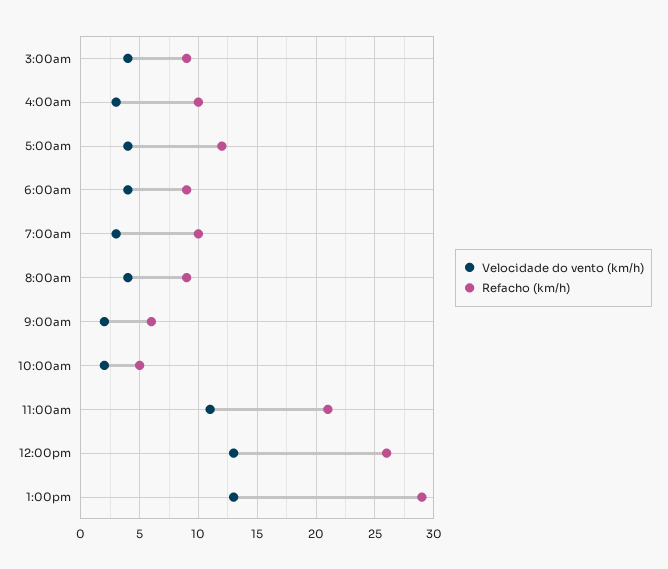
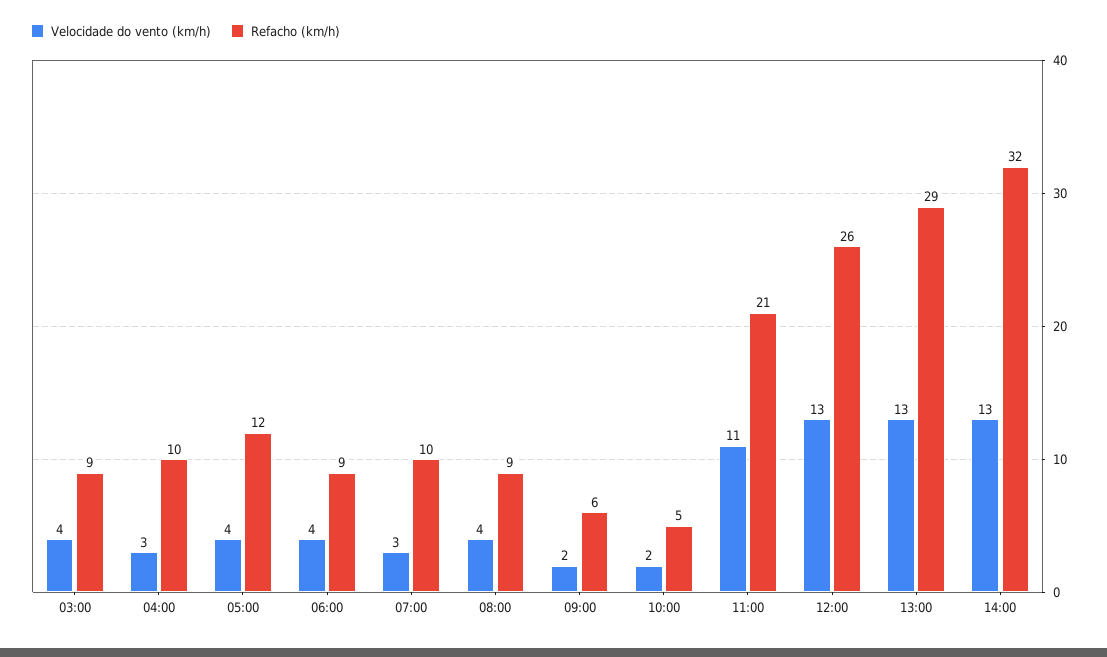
Velocidade do vento (km/h), 14:00: none -> 13
Refacho (km/h), 14:00: none -> 32

